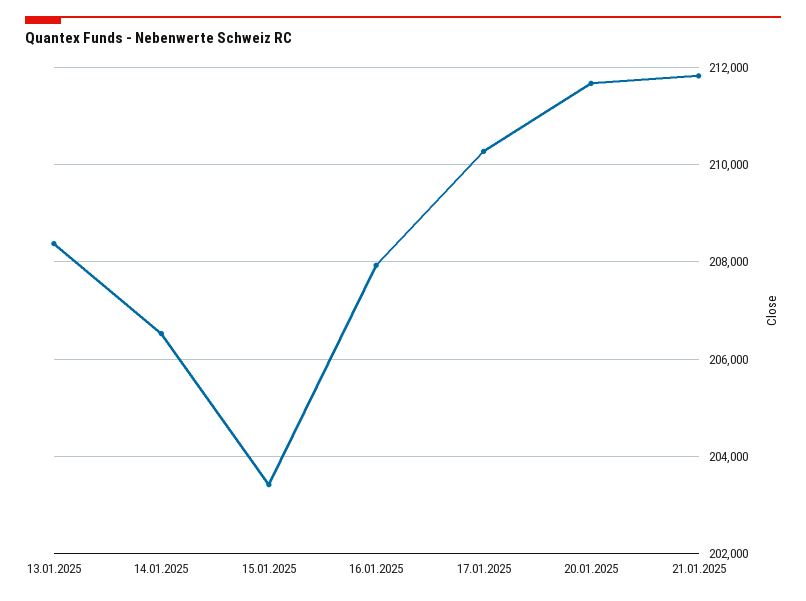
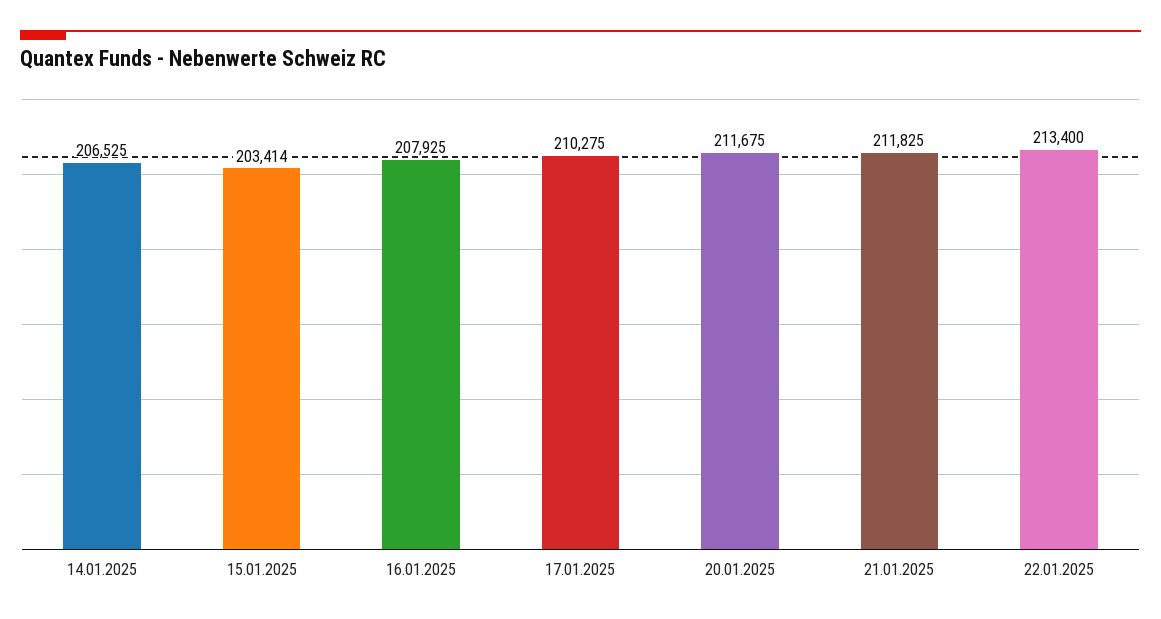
13.01.2025: 208400 -> none
22.01.2025: none -> 213400

